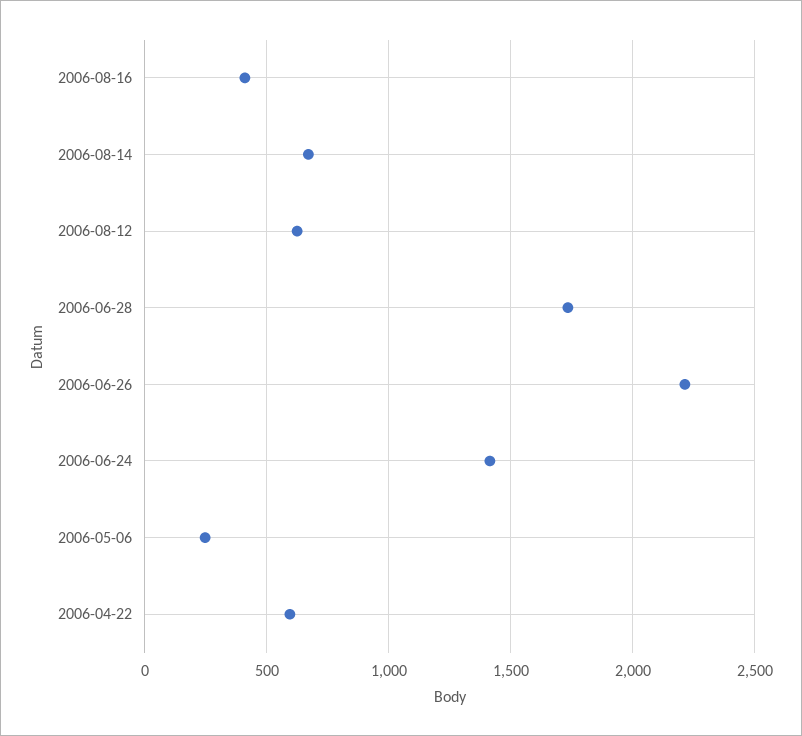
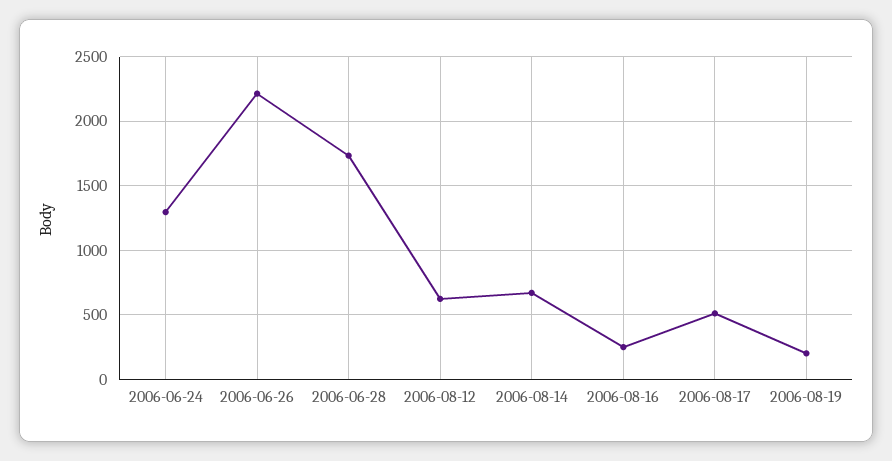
2006-08-16: 400 -> 250
2006-06-24: 1400 -> 1300
2006-05-06: 250 -> none
2006-04-22: 600 -> none
2006-08-17: none -> 500
2006-08-19: none -> 200

